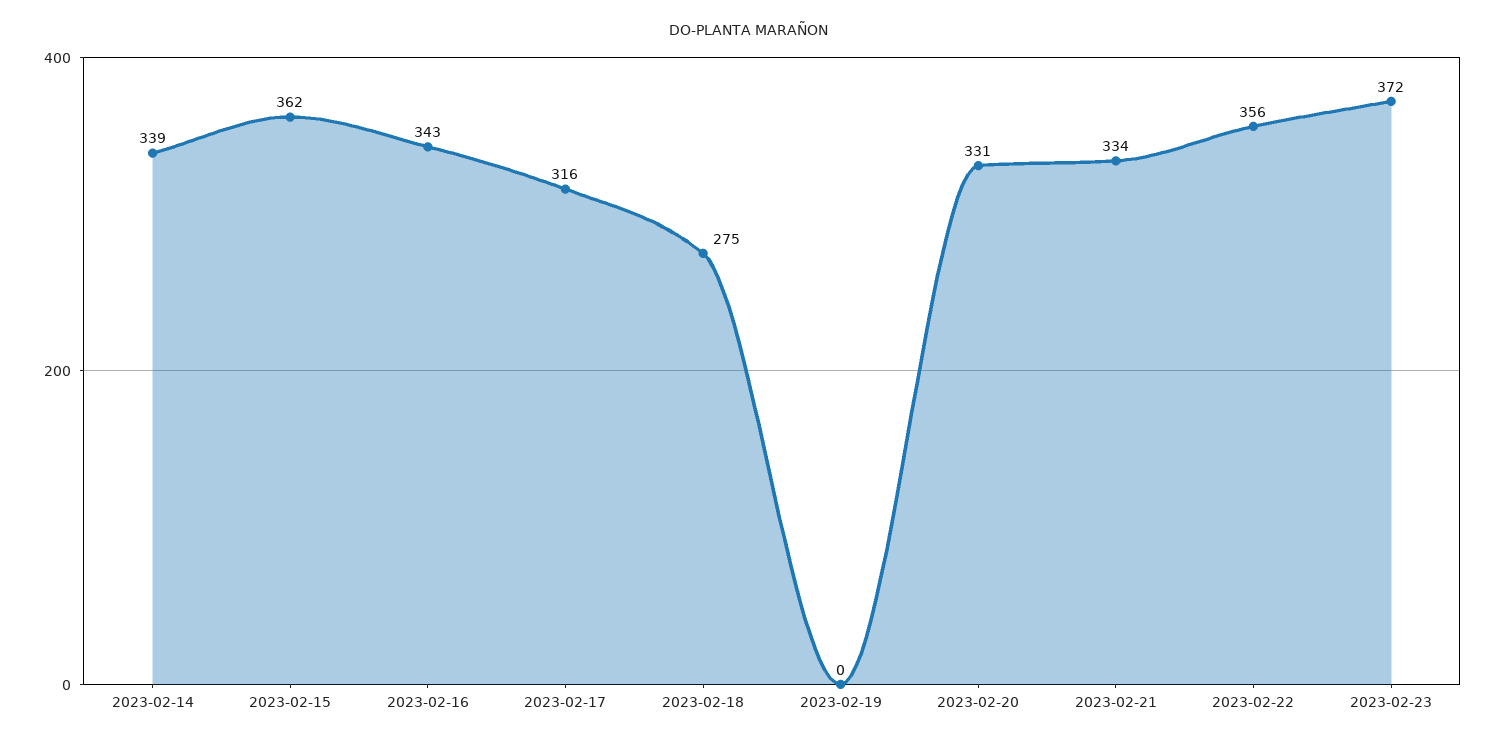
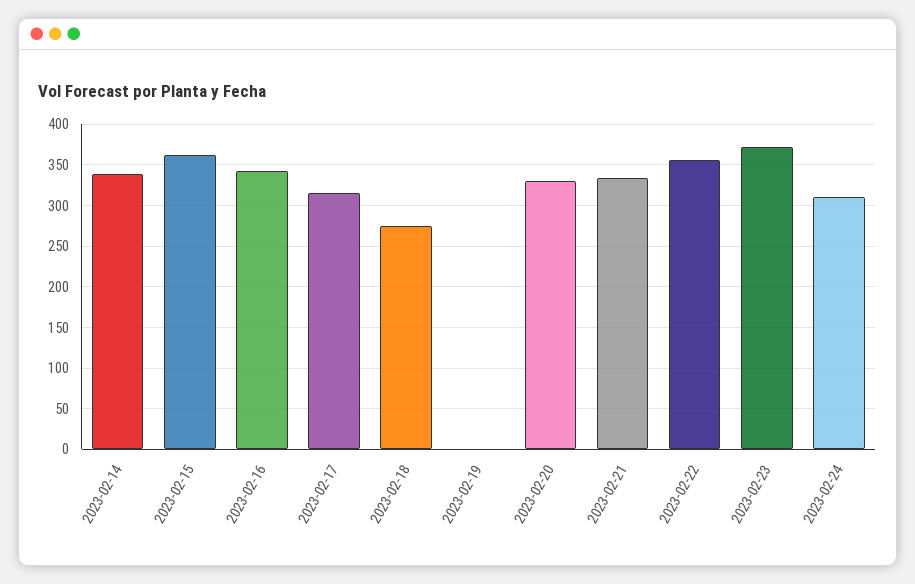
2023-02-24: none -> 310

